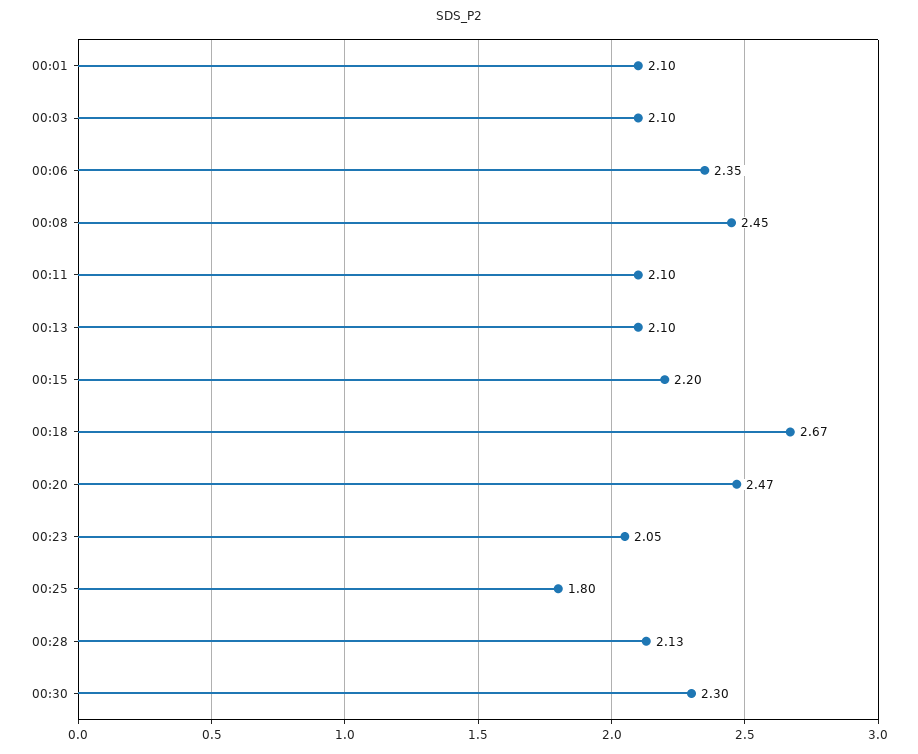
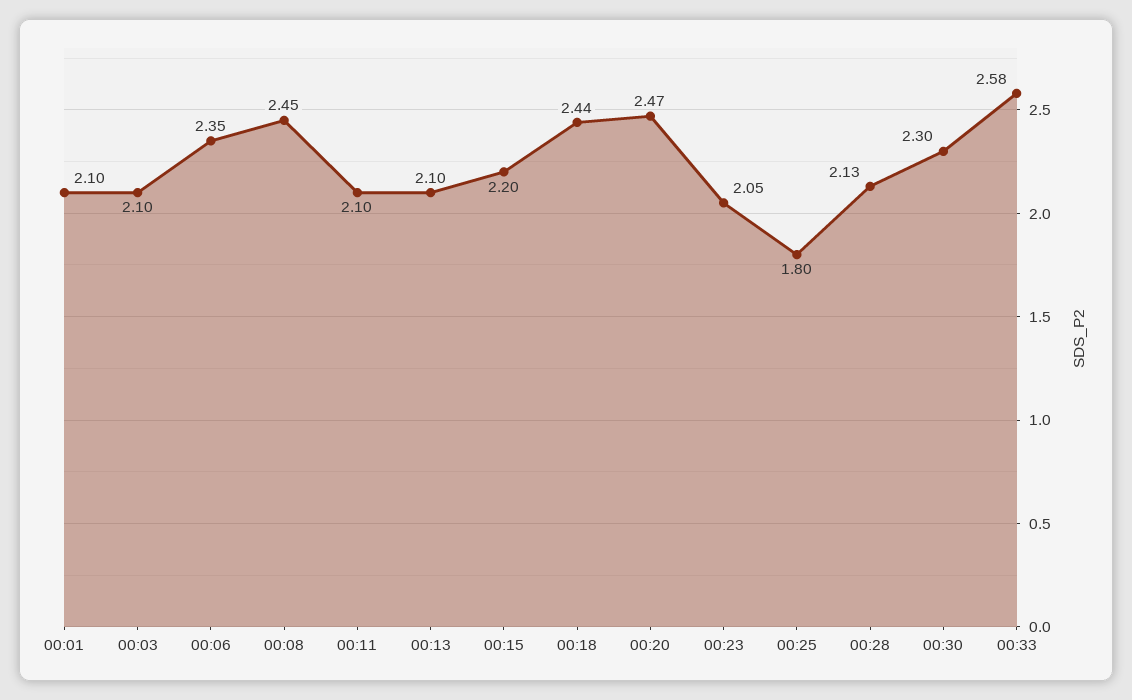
00:18: 2.67 -> 2.44
00:33: none -> 2.58

